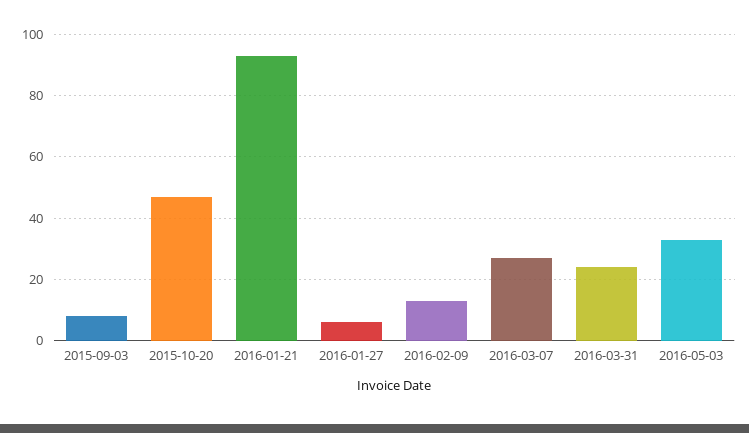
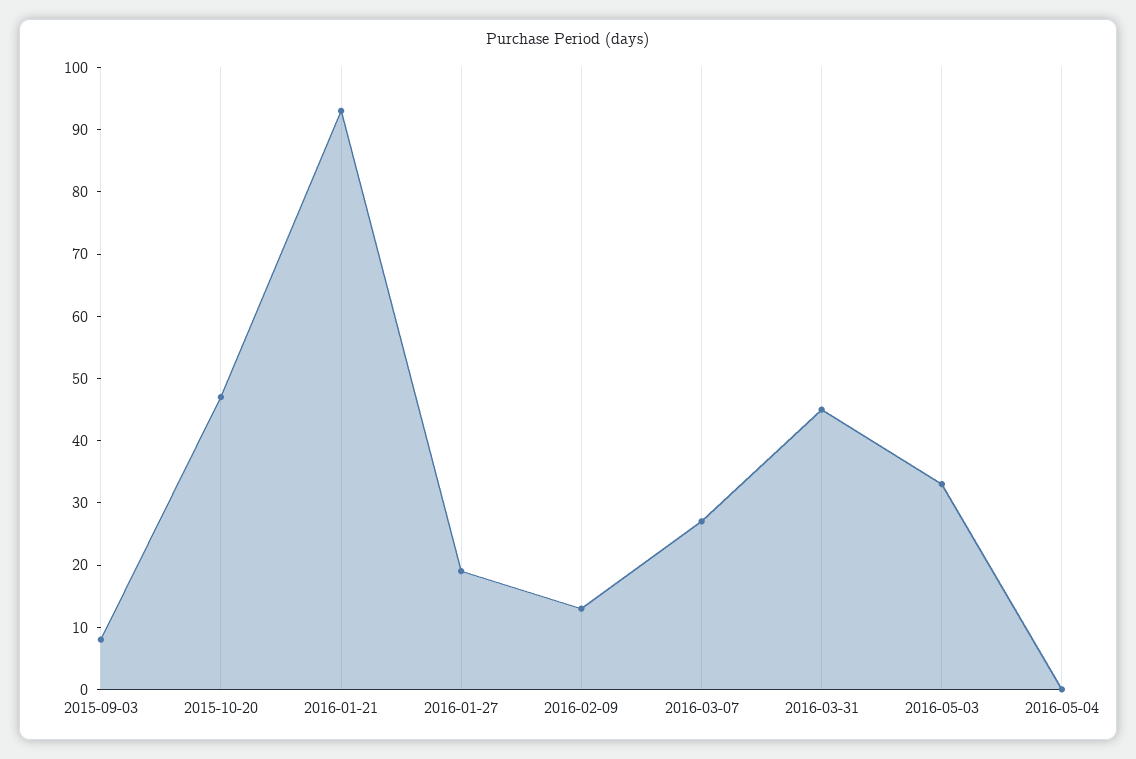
2016-01-27: 5 -> 20
2016-03-31: 25 -> 45
2016-05-04: none -> 0

